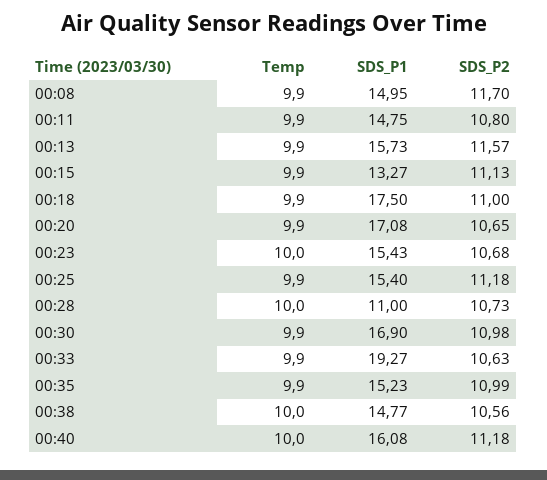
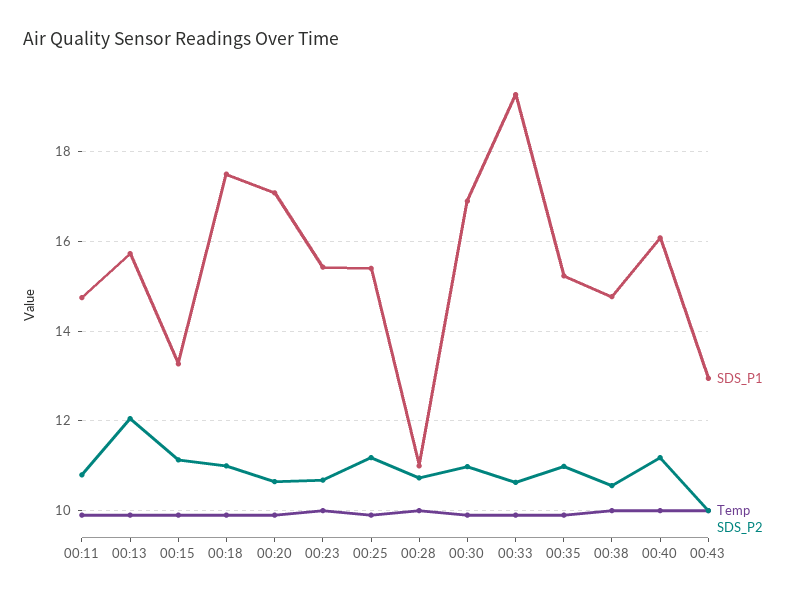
Temp, 00:08: 9.9 -> none
SDS_P1, 00:08: 14.95 -> none
SDS_P2, 00:08: 11.7 -> none
SDS_P2, 00:13: 11.57 -> 12
SDS_P1, 00:43: none -> 13
Temp, 00:43: none -> 10
SDS_P2, 00:43: none -> 10

